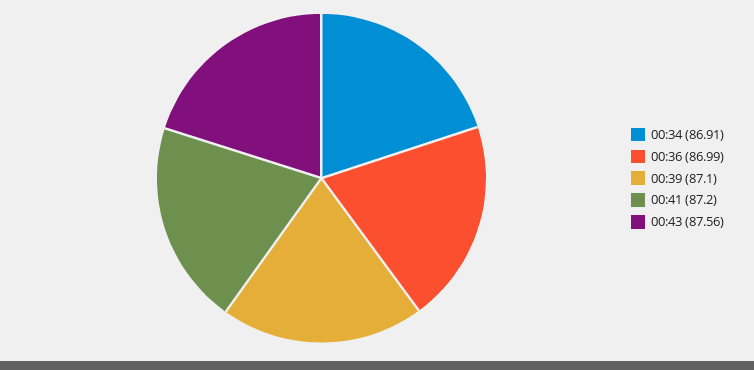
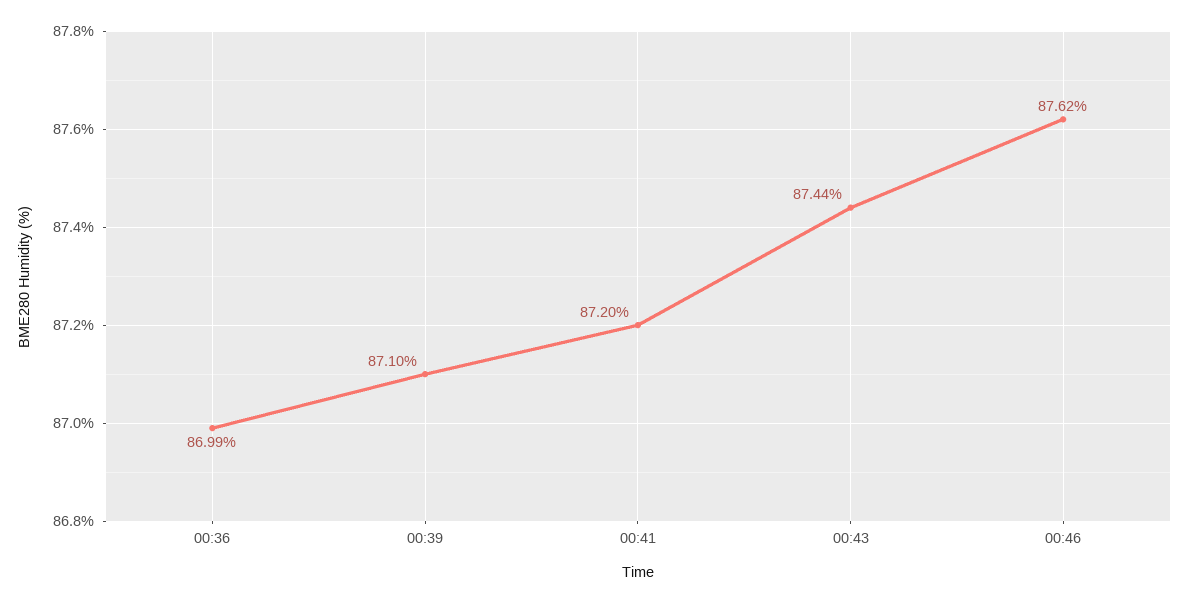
00:34: 86.91 -> none
00:43: 87.56 -> 87.44
00:46: none -> 87.62

